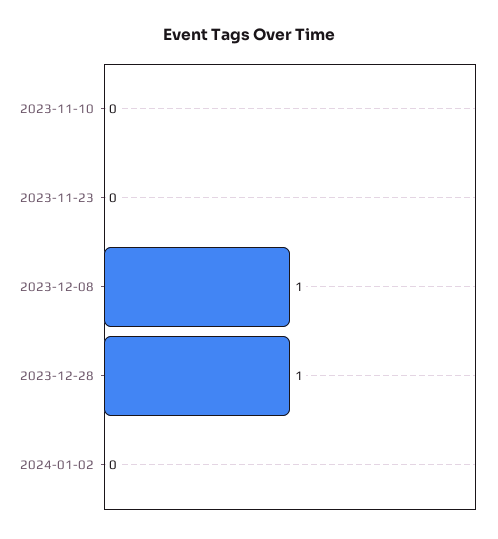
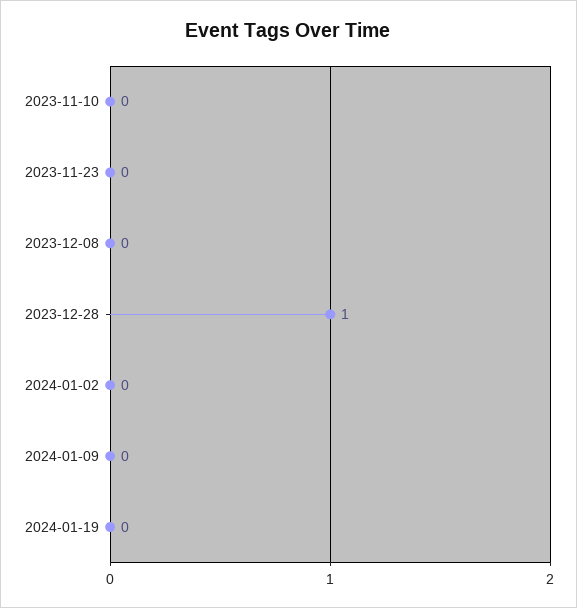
2023-12-08: 1 -> 0
2024-01-09: none -> 0
2024-01-19: none -> 0

